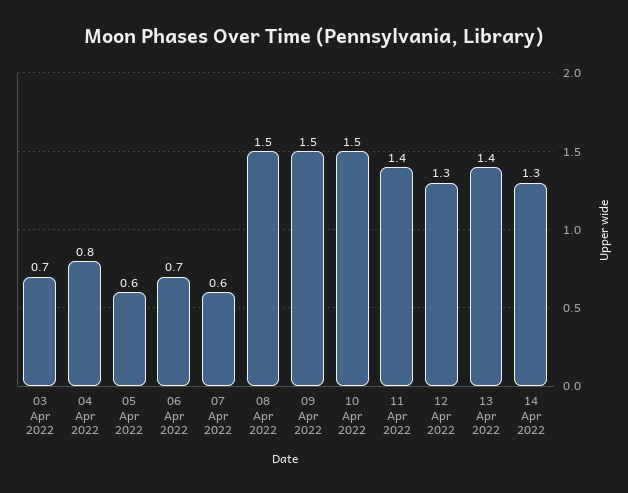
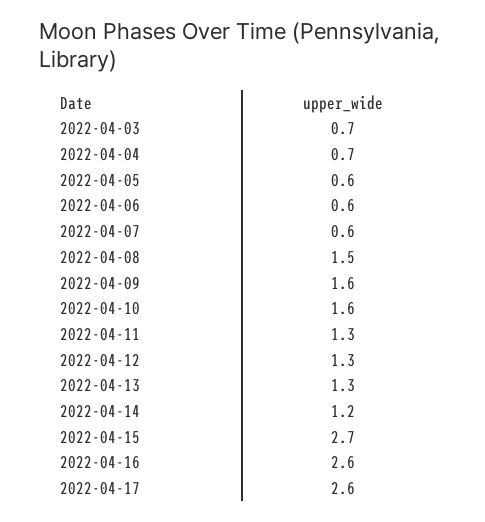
04 Apr 2022: 0.8 -> 0.7
06 Apr 2022: 0.7 -> 0.6
09 Apr 2022: 1.5 -> 1.6
10 Apr 2022: 1.5 -> 1.6
11 Apr 2022: 1.4 -> 1.3
13 Apr 2022: 1.4 -> 1.3
14 Apr 2022: 1.3 -> 1.2
2022-04-15: none -> 2.7
2022-04-16: none -> 2.6
2022-04-17: none -> 2.6

